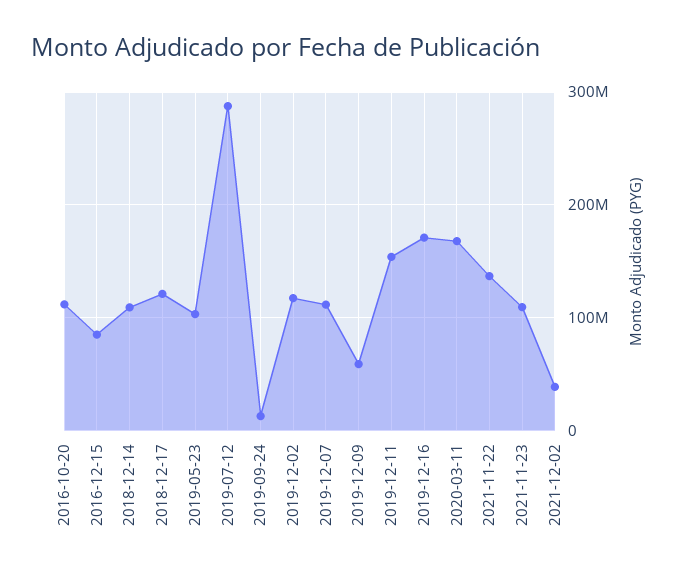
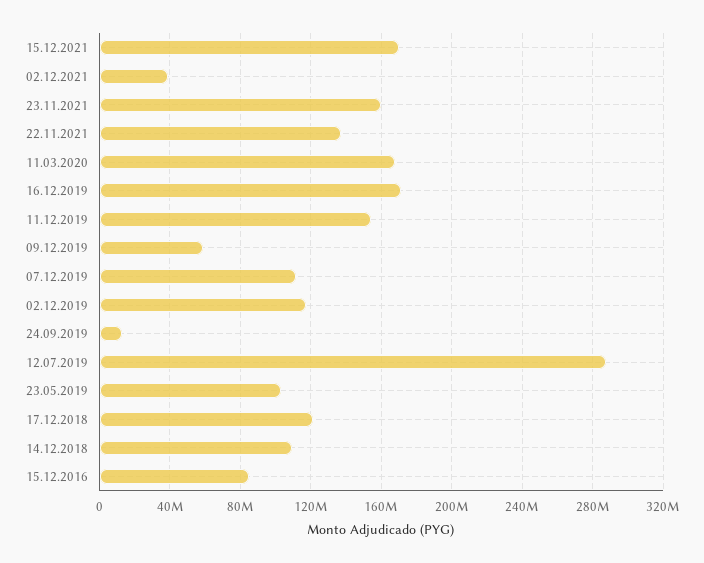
2016-10-20: 110000000 -> none
2021-11-23: 110000000 -> 160000000
15.12.2021: none -> 170000000

